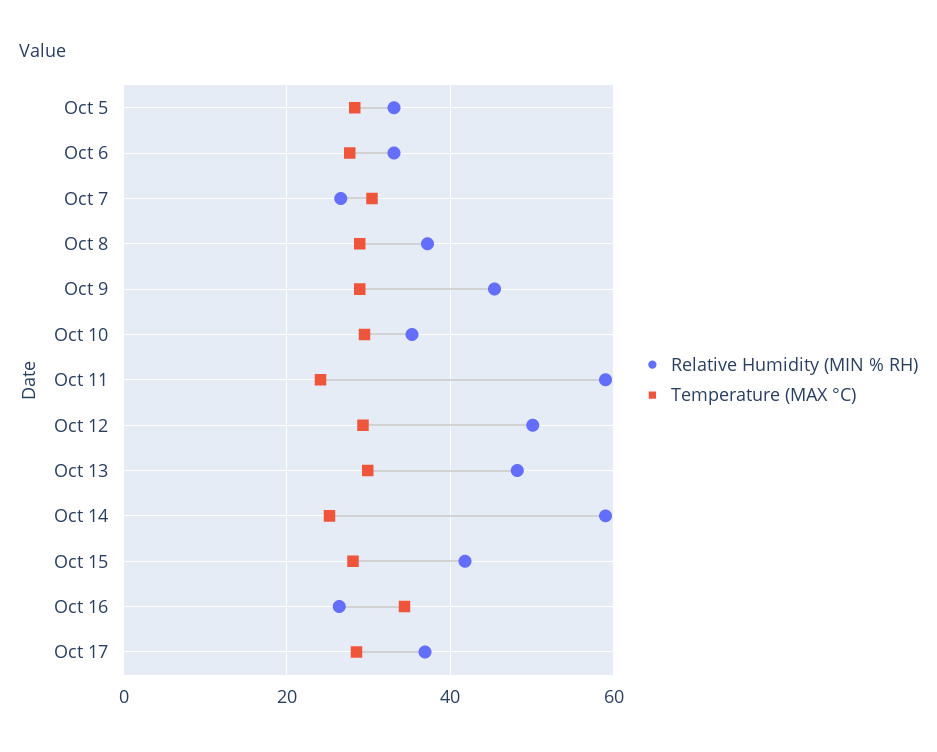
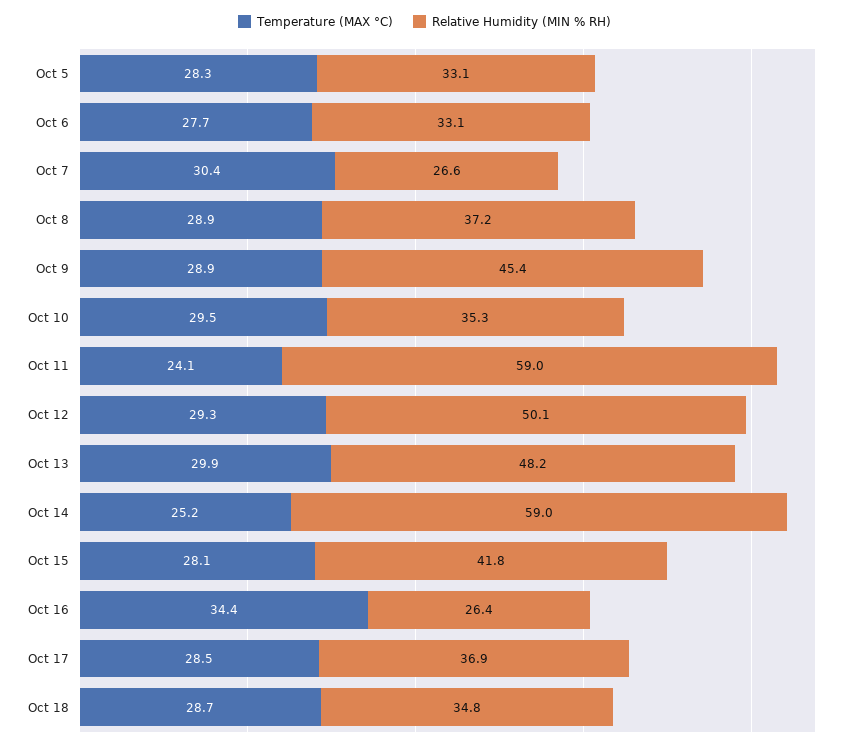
Temperature (MAX °C), Oct 18: none -> 28.7
Relative Humidity (MIN % RH), Oct 18: none -> 34.8

